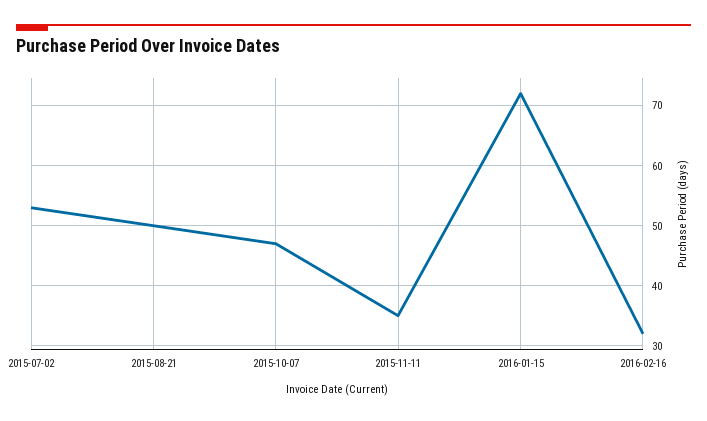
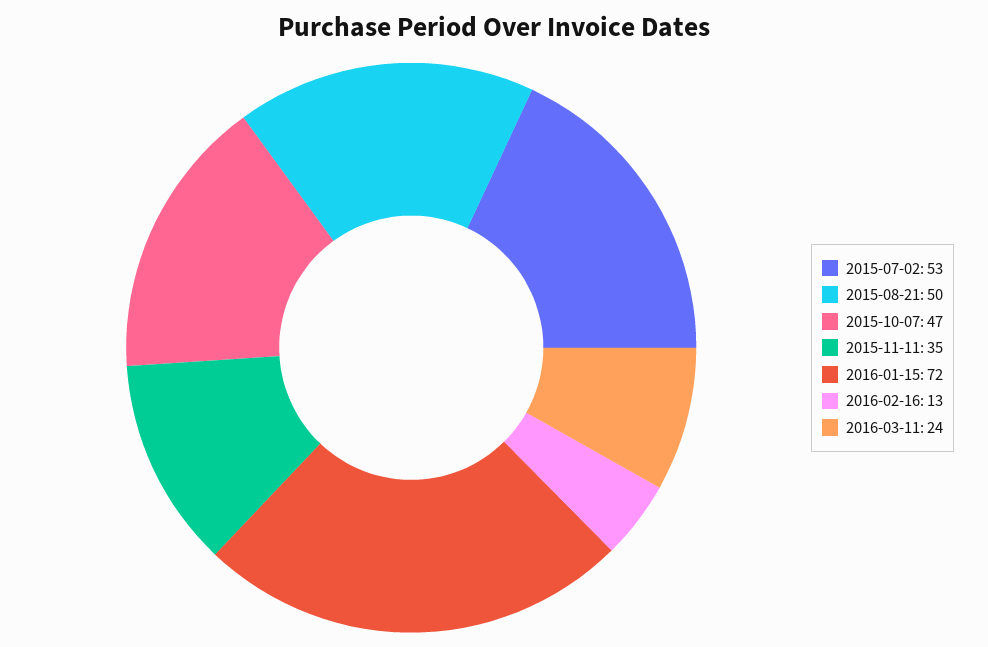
2016-02-16: 32 -> 13
2016-03-11: none -> 24

